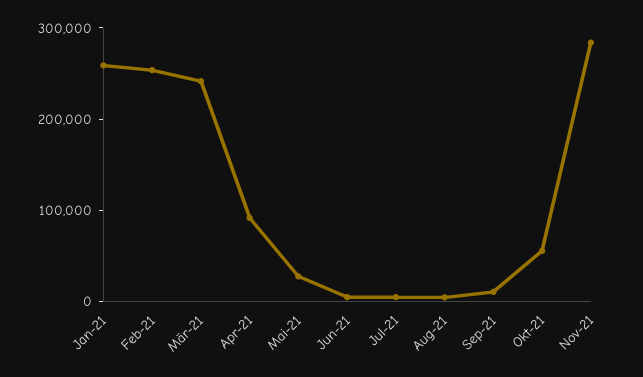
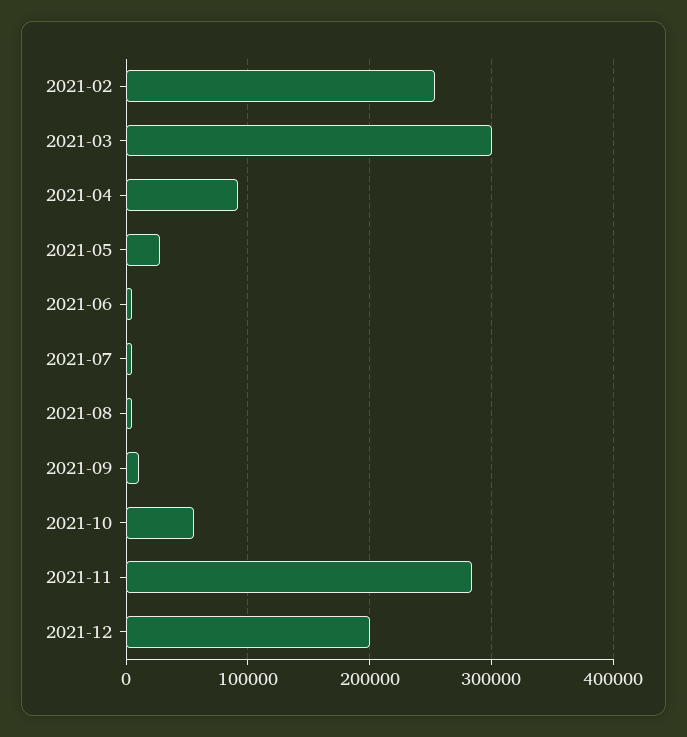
Jan-21: 260000 -> none
Mär-21: 240000 -> 300000
2021-12: none -> 200000

